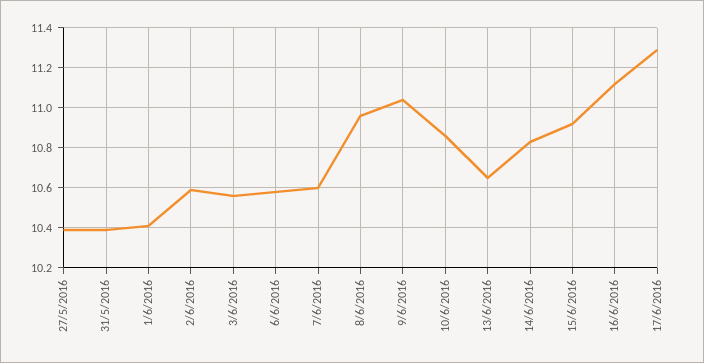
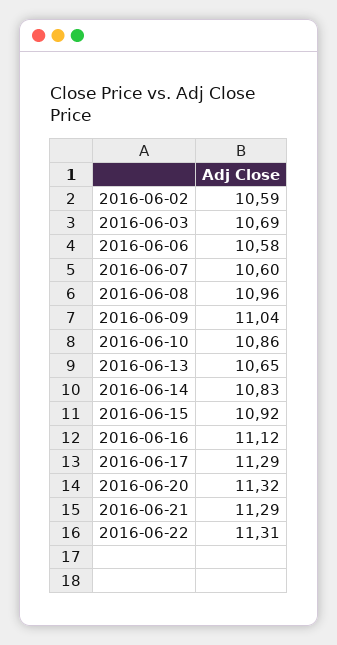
27/5/2016: 10.4 -> none
31/5/2016: 10.4 -> none
1/6/2016: 10.4 -> none
3/6/2016: 10.55 -> 10.69
2016-06-20: none -> 11.32
2016-06-21: none -> 11.29
2016-06-22: none -> 11.31

